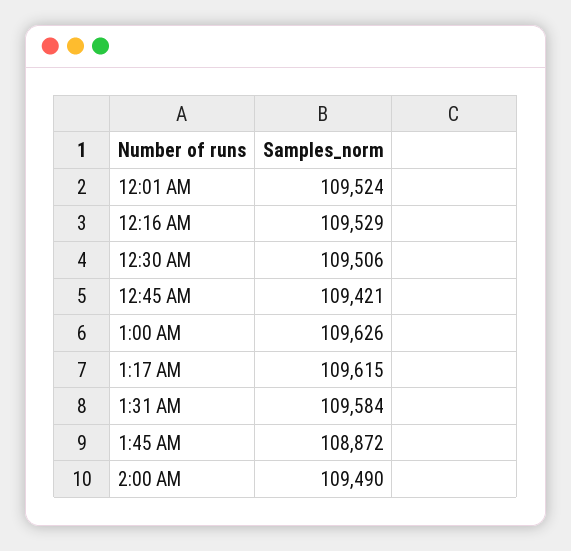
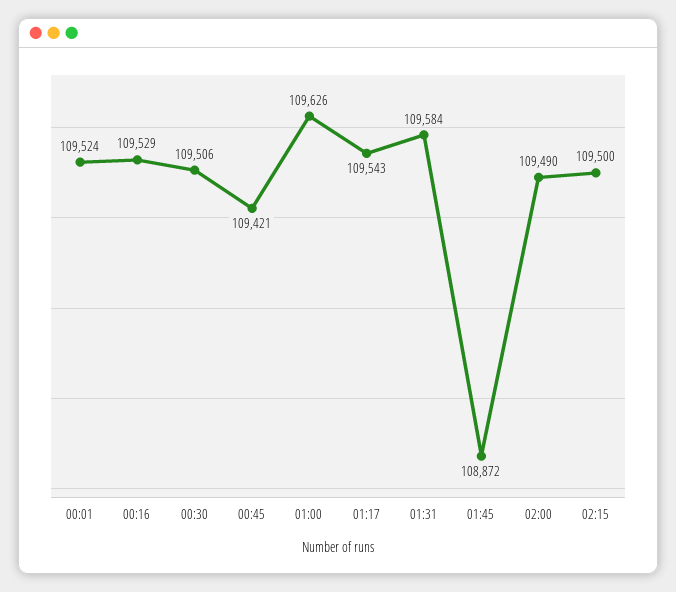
1:17 AM: 109615 -> 109543
02:15: none -> 109500

